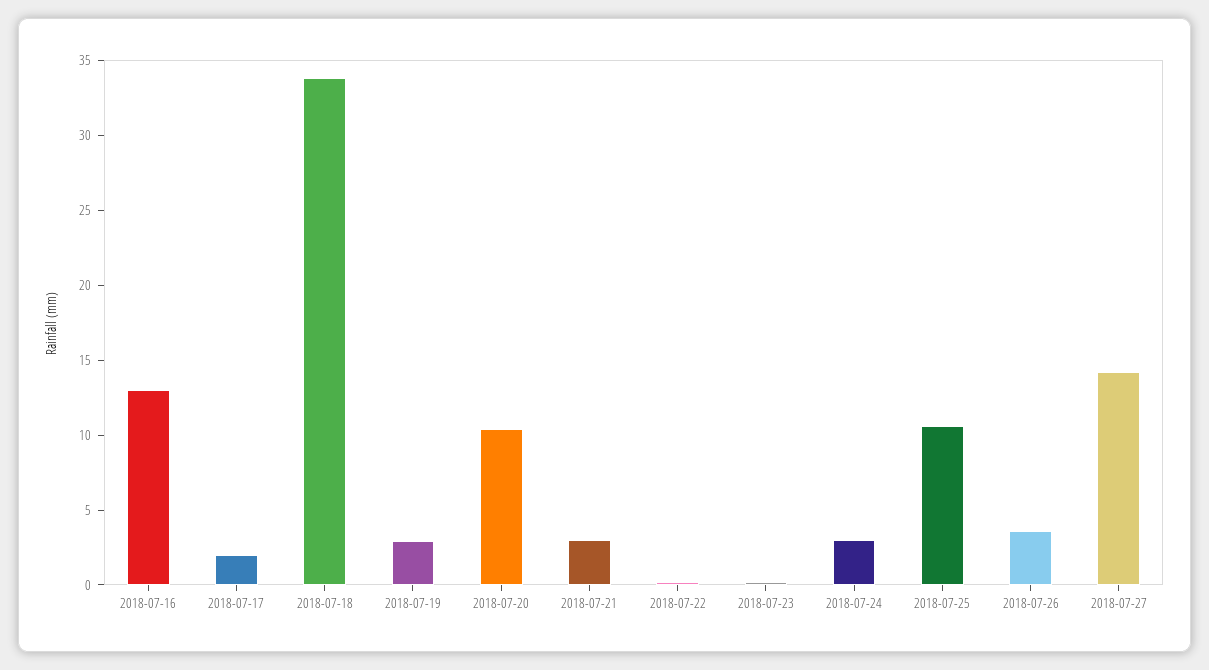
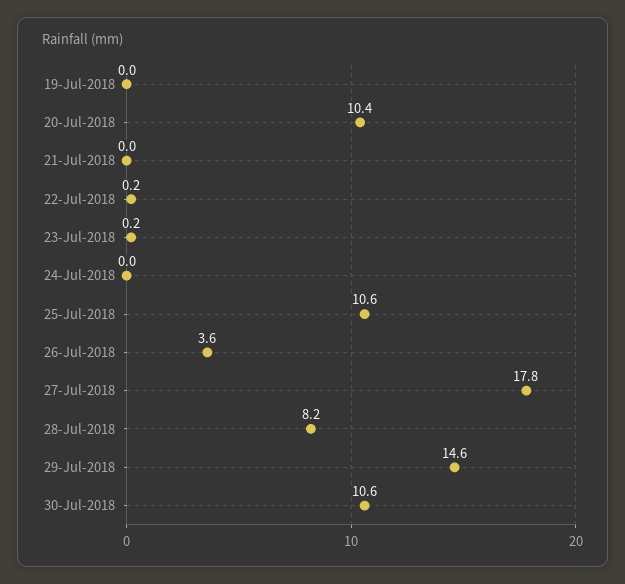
2018-07-16: 13 -> none
2018-07-17: 2 -> none
2018-07-18: 34 -> none
2018-07-19: 3 -> 0
2018-07-21: 3 -> 0
2018-07-24: 3 -> 0
2018-07-27: 14 -> 17.8
28-Jul-2018: none -> 8.2
29-Jul-2018: none -> 14.6
30-Jul-2018: none -> 10.6

